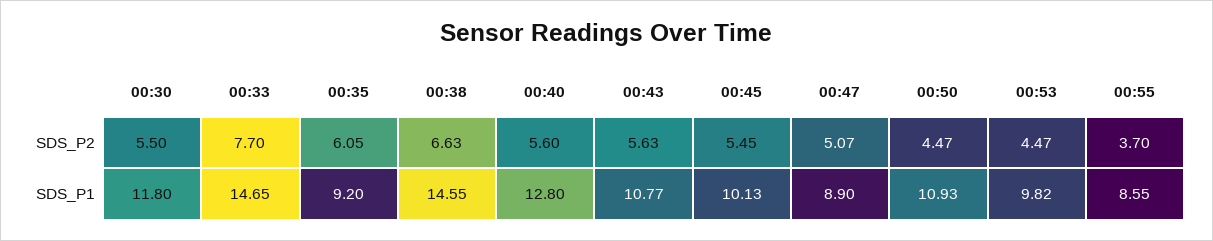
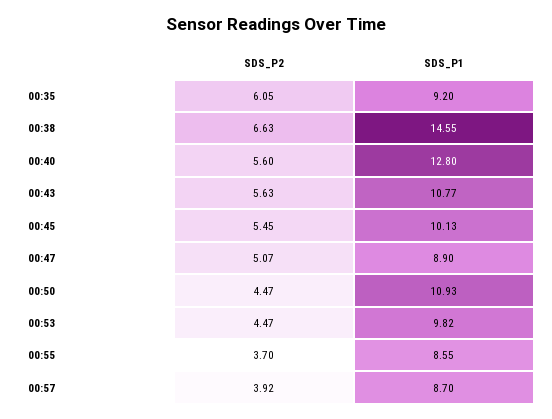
00:30, SDS_P2: 5.5 -> none
00:33, SDS_P2: 7.7 -> none
00:30, SDS_P1: 11.8 -> none
00:33, SDS_P1: 14.65 -> none
00:57, SDS_P2: none -> 3.92
00:57, SDS_P1: none -> 8.7

